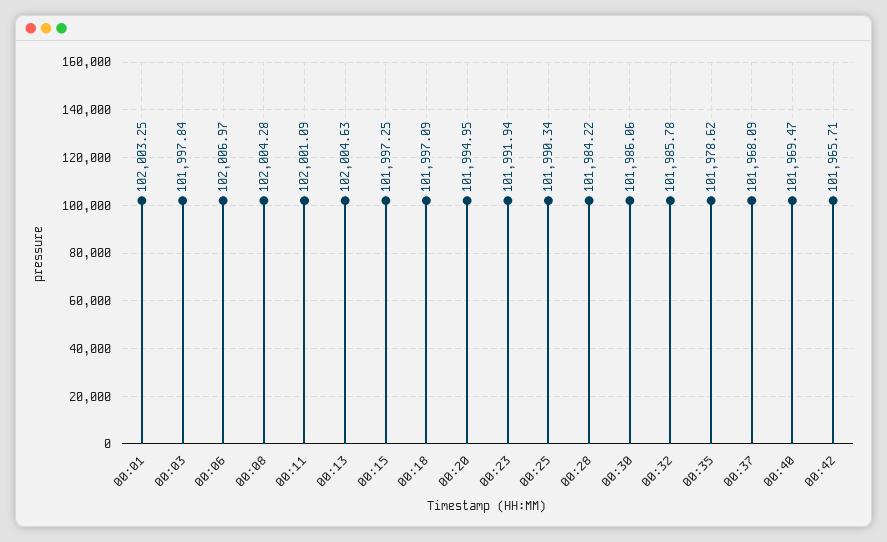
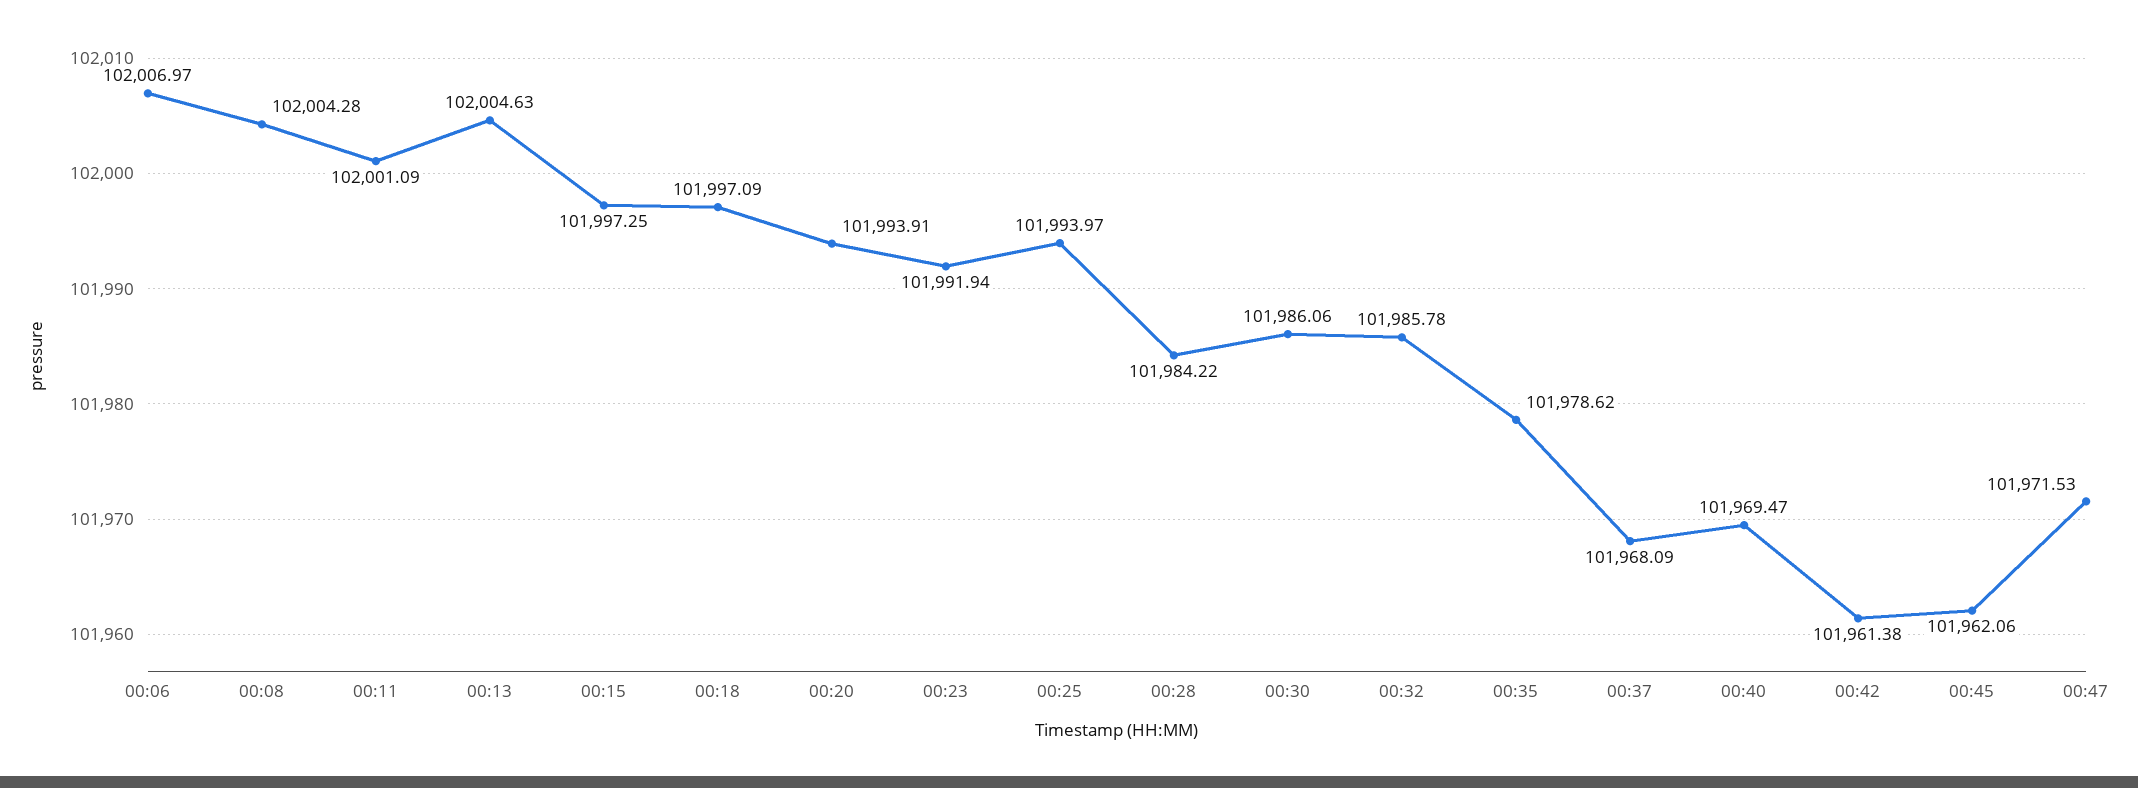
00:01: 102003.25 -> none
00:03: 101997.84 -> none
00:20: 101994.95 -> 101993.91
00:25: 101990.34 -> 101993.97
00:42: 101965.71 -> 101961.38
00:45: none -> 101962.06
00:47: none -> 101971.53

